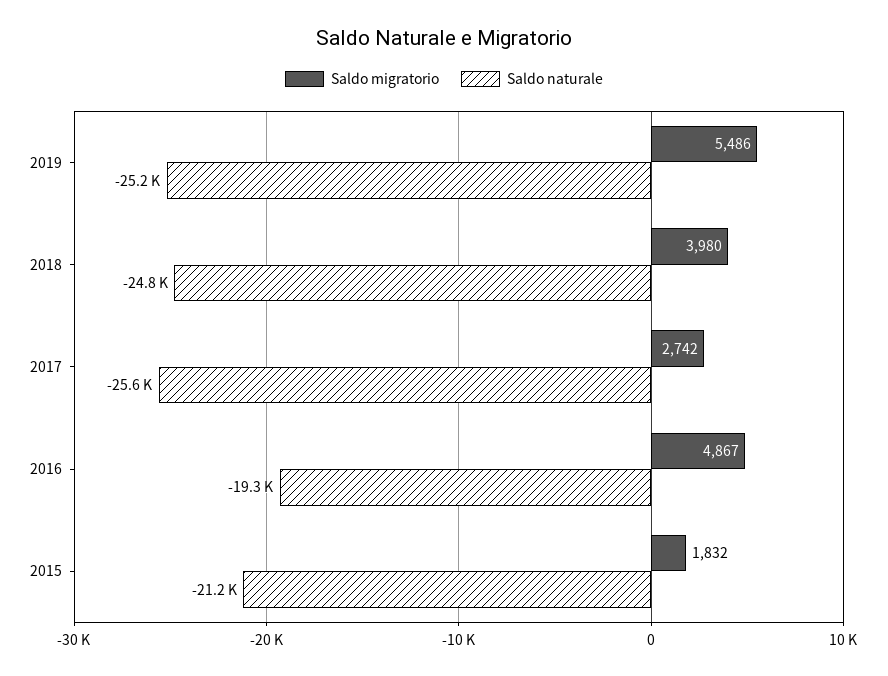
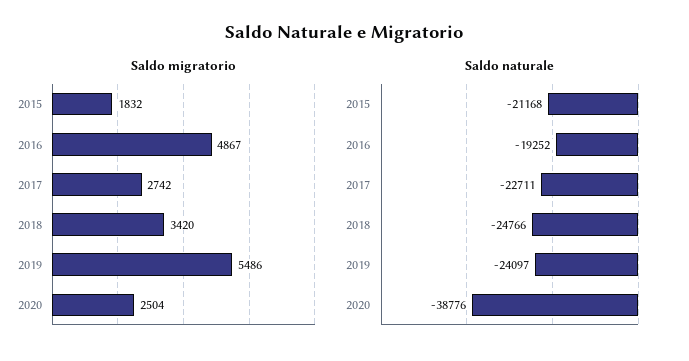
Saldo naturale, 2019: -25200 -> -24097
Saldo migratorio, 2018: 3980 -> 3420
Saldo naturale, 2017: -25600 -> -22711
Saldo migratorio, 2020: none -> 2504
Saldo naturale, 2020: none -> -38776

